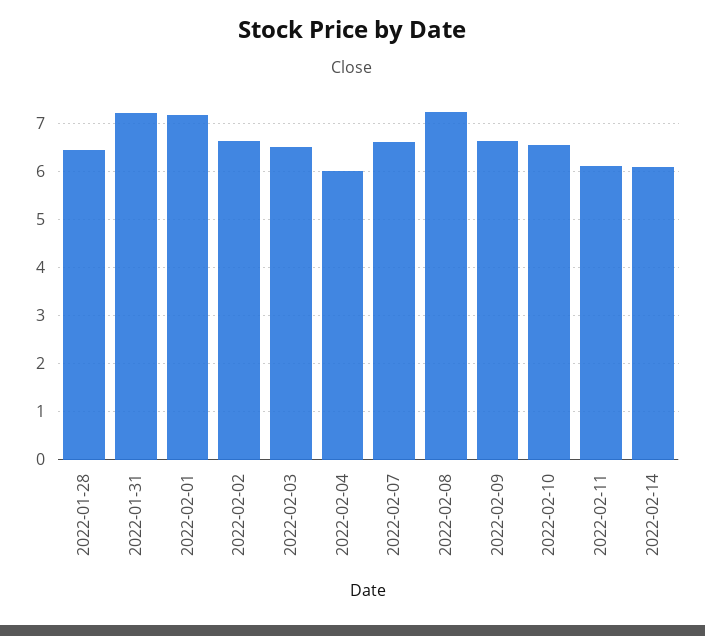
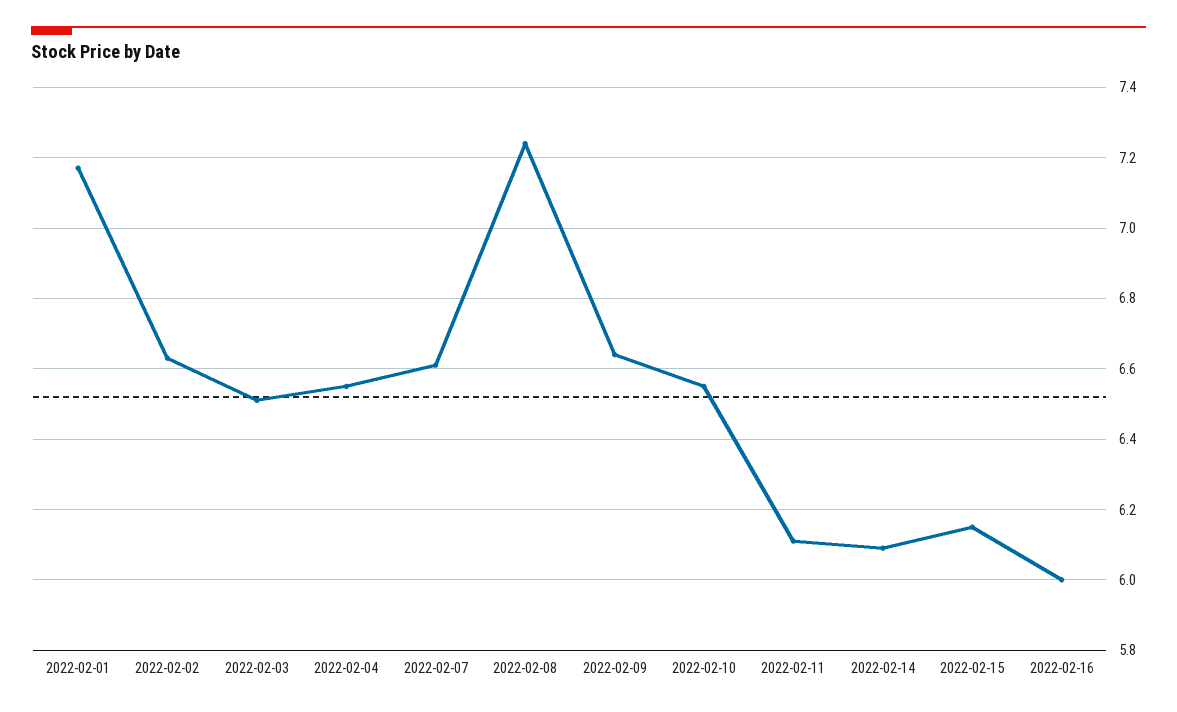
2022-01-28: 6.4 -> none
2022-01-31: 7.2 -> none
2022-02-04: 6 -> 6.55
2022-02-15: none -> 6.15
2022-02-16: none -> 6

